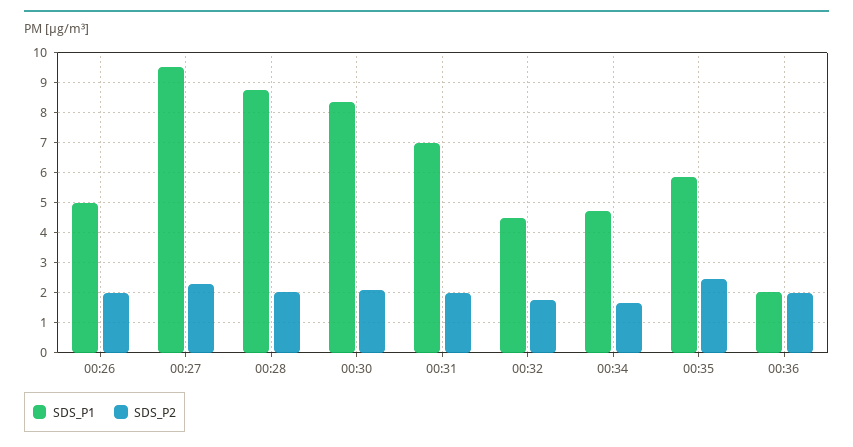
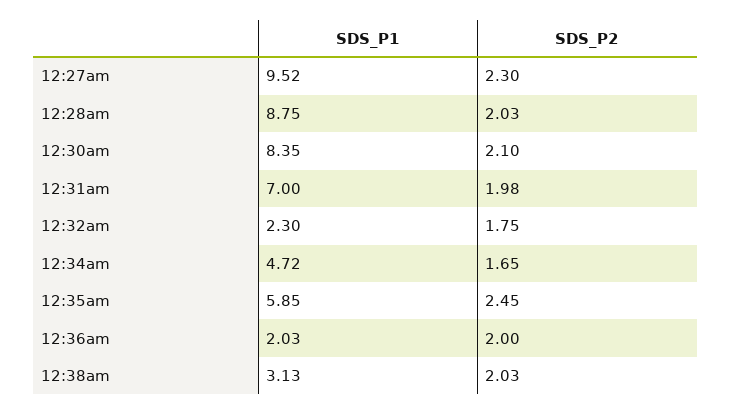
SDS_P1, 00:26: 5 -> none
SDS_P2, 00:26: 2 -> none
SDS_P1, 00:32: 4.5 -> 2.3
SDS_P1, 12:38am: none -> 3.13
SDS_P2, 12:38am: none -> 2.03

